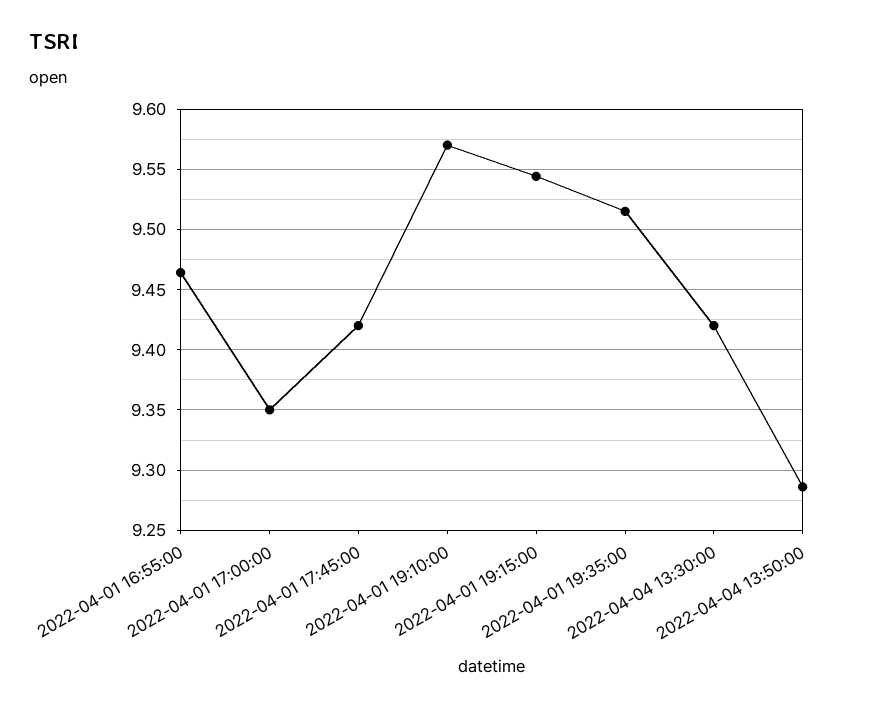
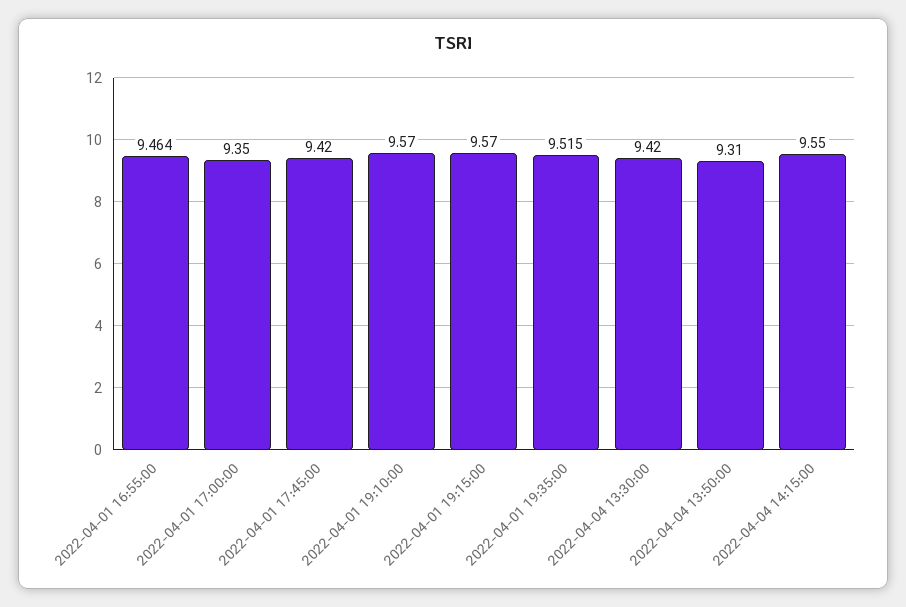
2022-04-01 19:15:00: 9.545 -> 9.57
2022-04-04 13:50:00: 9.285 -> 9.31
2022-04-04 14:15:00: none -> 9.55

